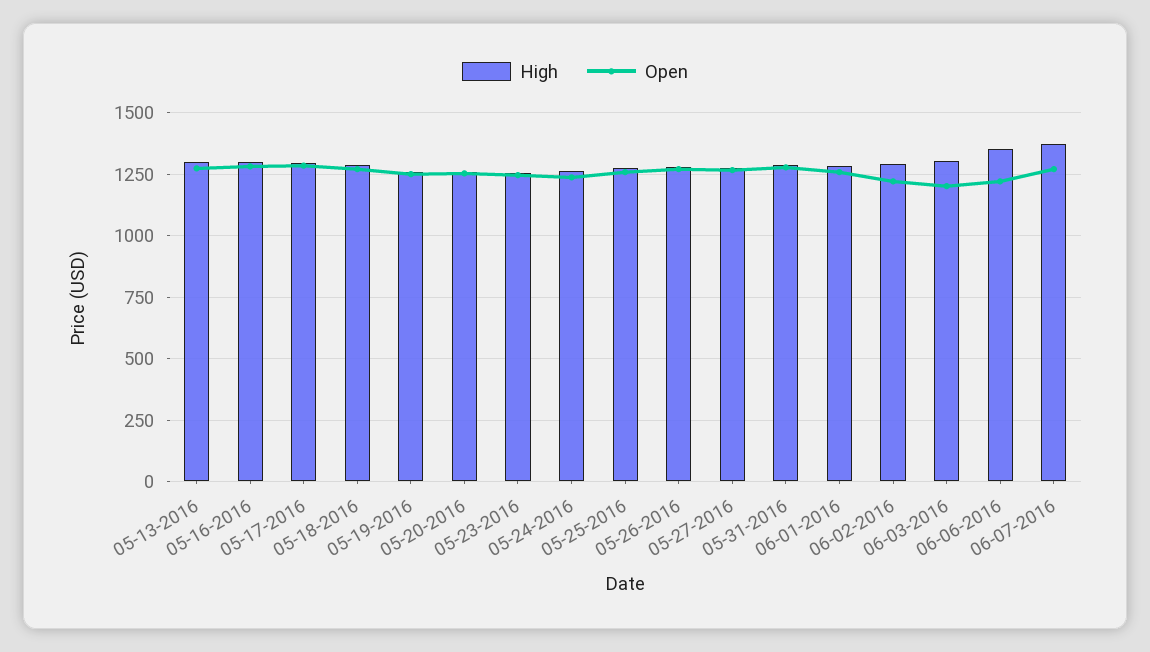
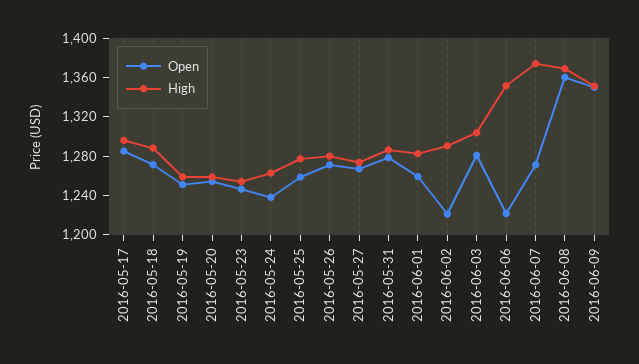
High, 05-13-2016: 1300 -> none
Open, 05-13-2016: 1275 -> none
High, 05-16-2016: 1300 -> none
Open, 05-16-2016: 1275 -> none
Open, 06-03-2016: 1200 -> 1280
Open, 2016-06-08: none -> 1360
High, 2016-06-08: none -> 1370
Open, 2016-06-09: none -> 1350
High, 2016-06-09: none -> 1350

